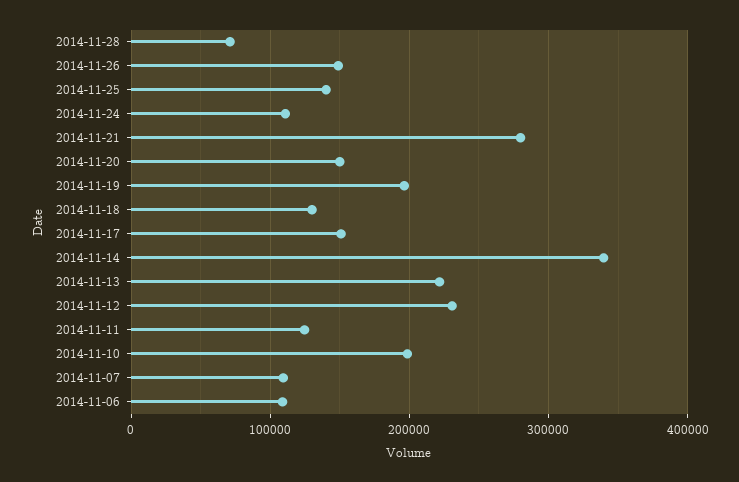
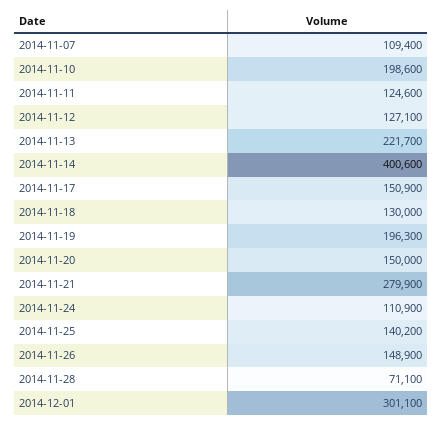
2014-11-14: 340000 -> 400600
2014-11-12: 230000 -> 127100
2014-11-06: 110000 -> none
2014-12-01: none -> 301100

